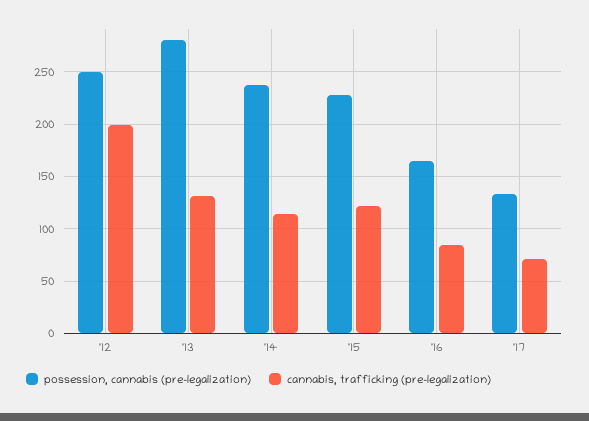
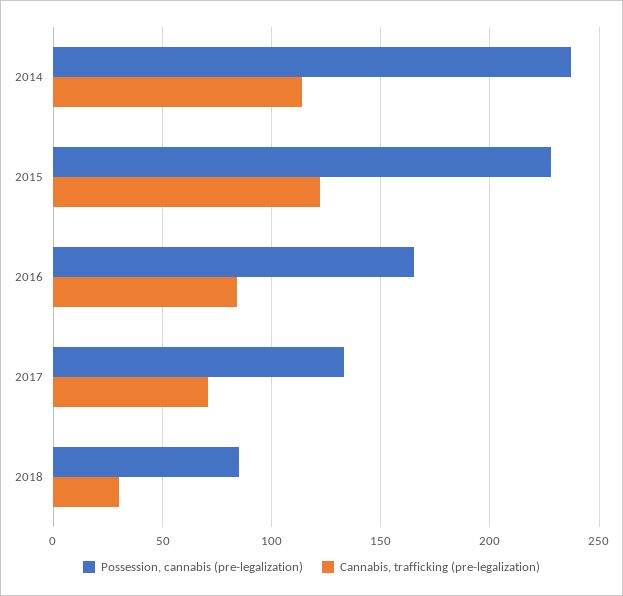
possession, cannabis (pre-legalization), '12: 250 -> none
cannabis, trafficking (pre-legalization), '12: 200 -> none
possession, cannabis (pre-legalization), '13: 280 -> none
cannabis, trafficking (pre-legalization), '13: 130 -> none
possession, cannabis (pre-legalization), 2018: none -> 85
cannabis, trafficking (pre-legalization), 2018: none -> 30

